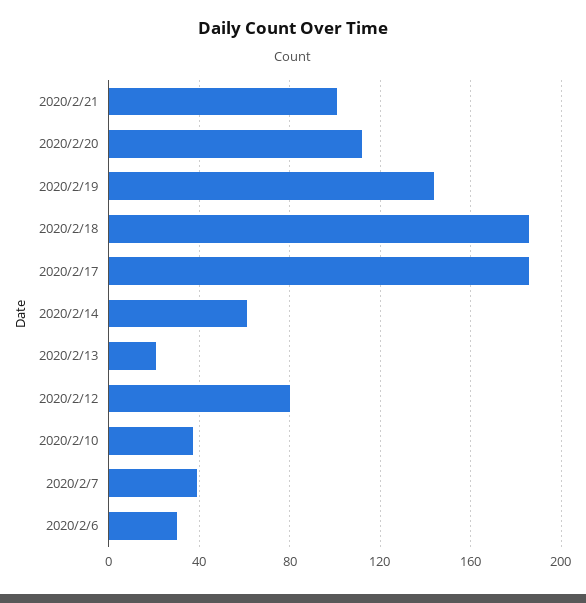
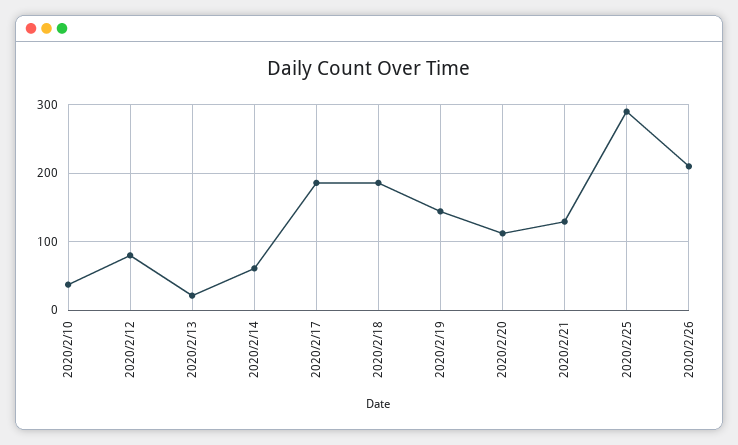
2020/2/21: 100 -> 130
2020/2/7: 40 -> none
2020/2/6: 30 -> none
2020/2/25: none -> 290
2020/2/26: none -> 210

